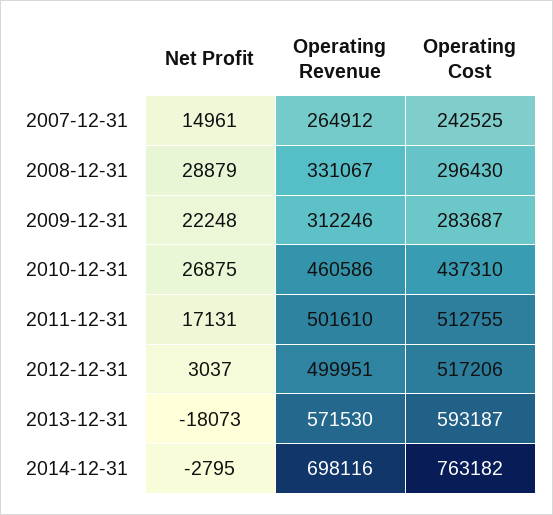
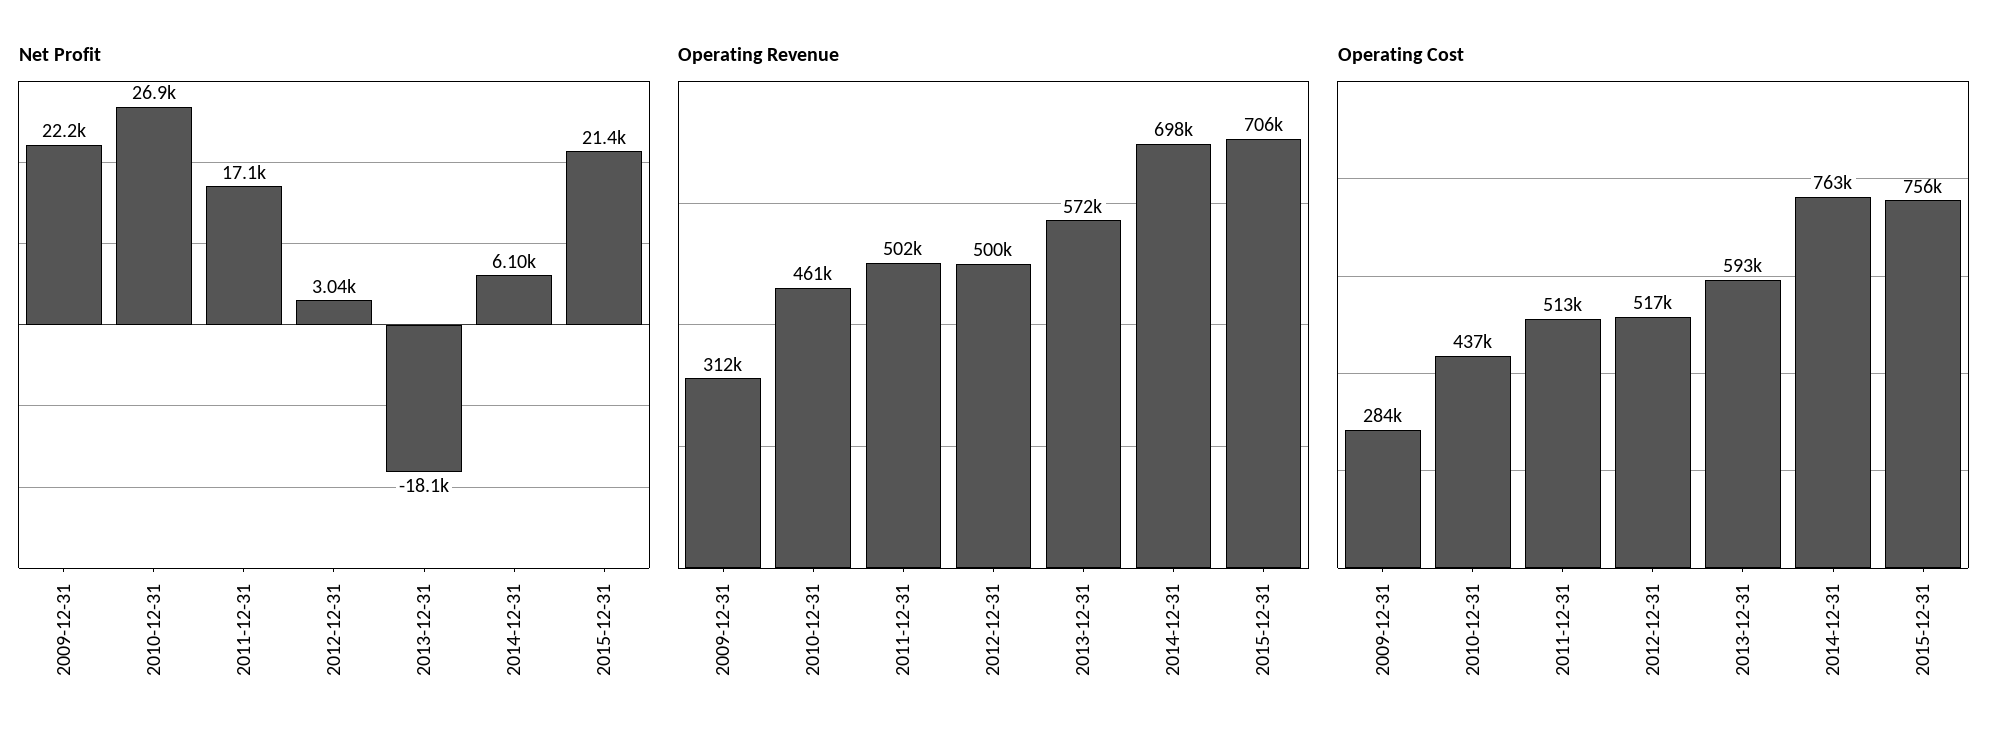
Net Profit, 2007-12-31: 14961 -> none
Operating Revenue, 2007-12-31: 264912 -> none
Operating Cost, 2007-12-31: 242525 -> none
Net Profit, 2008-12-31: 28879 -> none
Operating Revenue, 2008-12-31: 331067 -> none
Operating Cost, 2008-12-31: 296430 -> none
Net Profit, 2014-12-31: -2795 -> 6100
Net Profit, 2015-12-31: none -> 21400
Operating Revenue, 2015-12-31: none -> 706000
Operating Cost, 2015-12-31: none -> 756000

